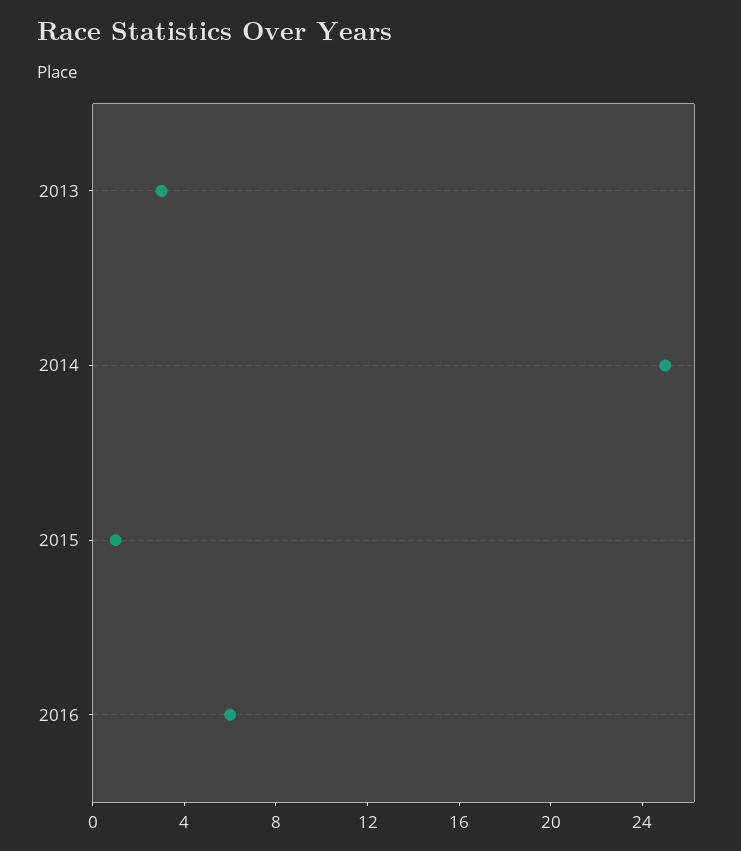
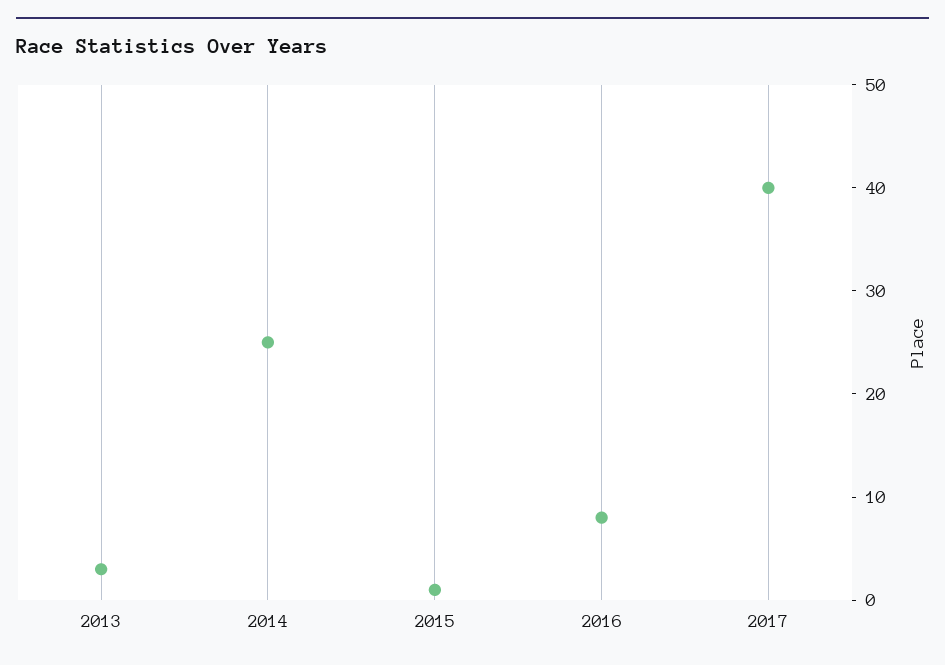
2016: 6 -> 8
2017: none -> 40

